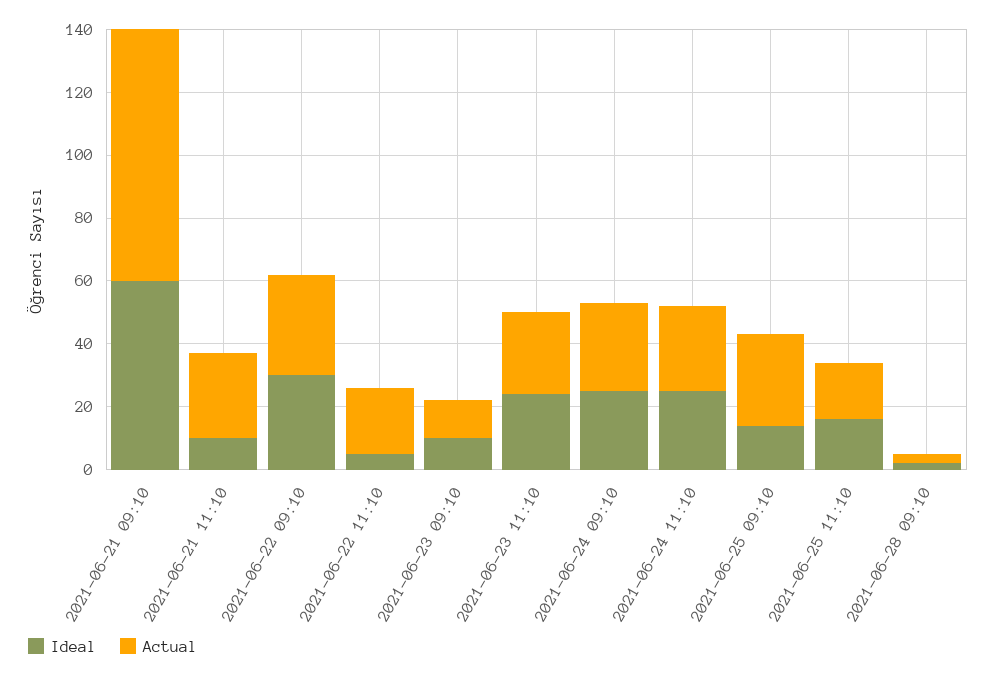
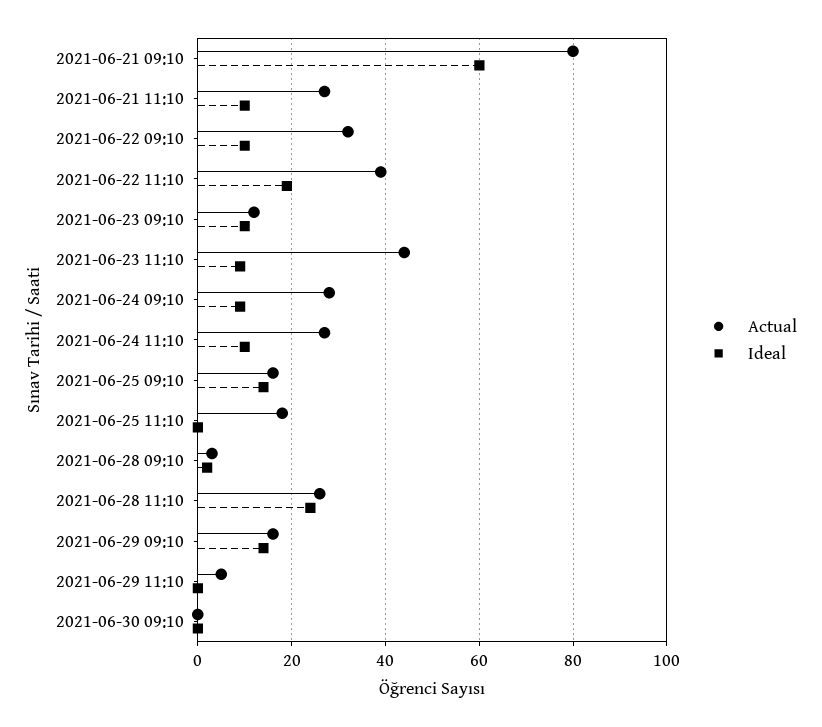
Ideal, 2021-06-22 09:10: 30 -> 10
Ideal, 2021-06-22 11:10: 5 -> 20
Actual, 2021-06-22 11:10: 20 -> 40
Ideal, 2021-06-23 11:10: 25 -> 10
Actual, 2021-06-23 11:10: 25 -> 45
Ideal, 2021-06-24 09:10: 25 -> 10
Ideal, 2021-06-24 11:10: 25 -> 10
Actual, 2021-06-25 09:10: 30 -> 15
Ideal, 2021-06-25 11:10: 15 -> 0
Actual, 2021-06-28 11:10: none -> 25
Ideal, 2021-06-28 11:10: none -> 25
Actual, 2021-06-29 09:10: none -> 15
Ideal, 2021-06-29 09:10: none -> 15
Actual, 2021-06-29 11:10: none -> 5
Ideal, 2021-06-29 11:10: none -> 0
Actual, 2021-06-30 09:10: none -> 0
Ideal, 2021-06-30 09:10: none -> 0

